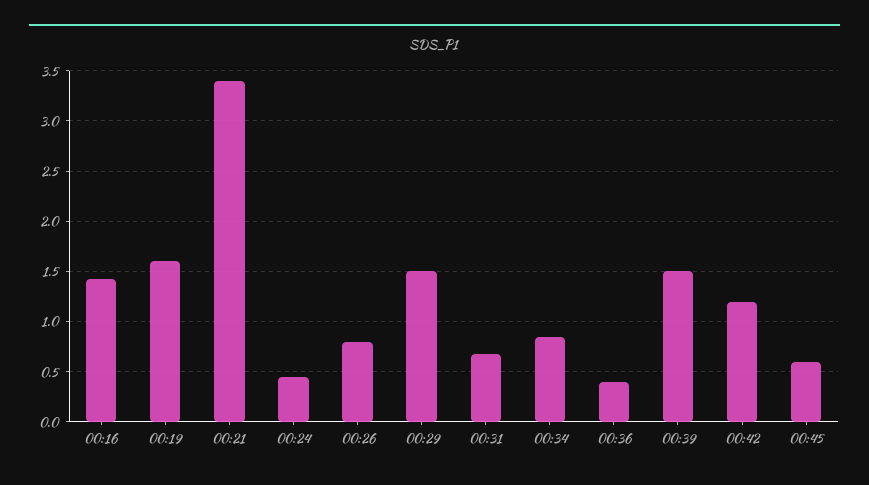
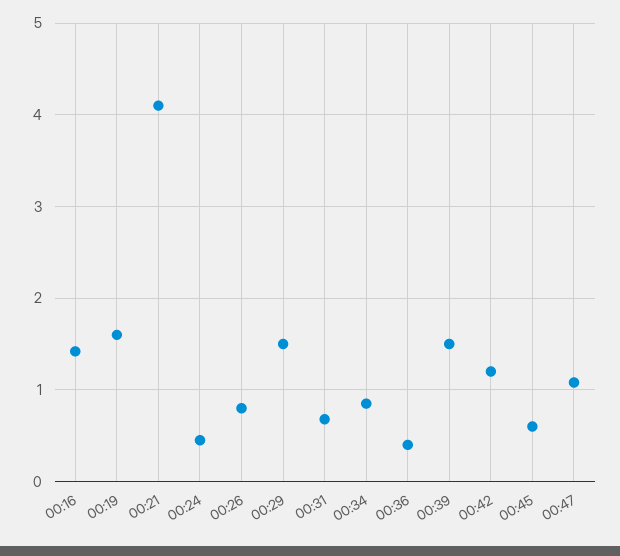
00:21: 3.4 -> 4.1
00:47: none -> 1.1

